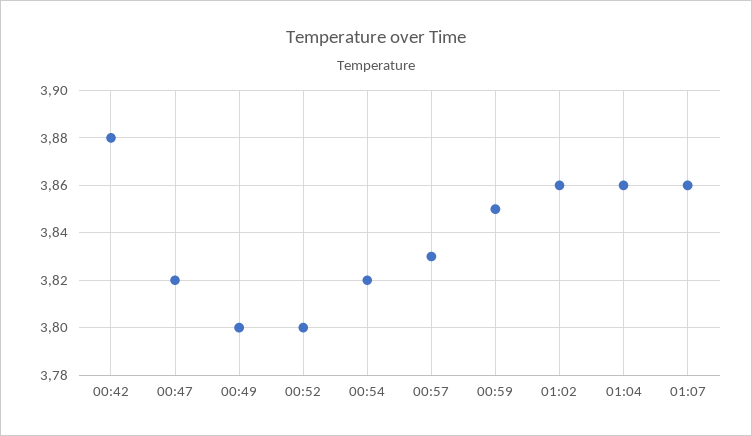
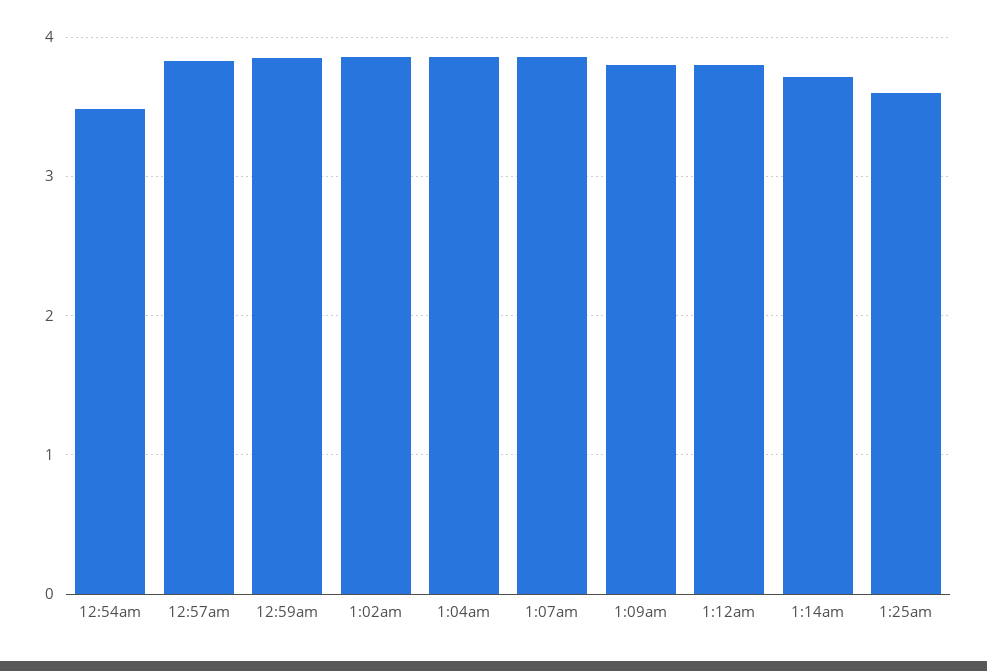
00:42: 3.88 -> none
00:47: 3.82 -> none
00:49: 3.8 -> none
00:52: 3.8 -> none
00:54: 3.82 -> 3.5
1:09am: none -> 3.8
1:12am: none -> 3.8
1:14am: none -> 3.7
1:25am: none -> 3.6

